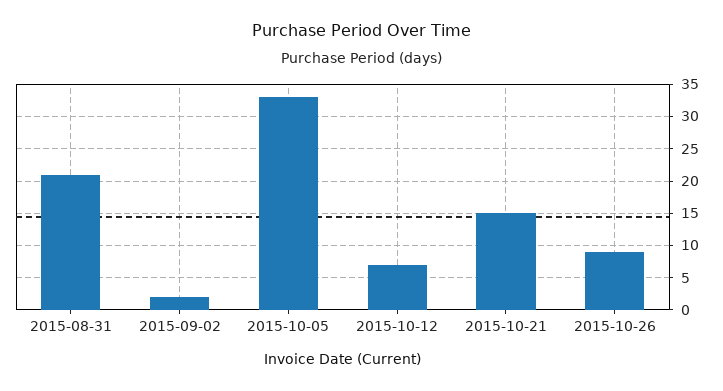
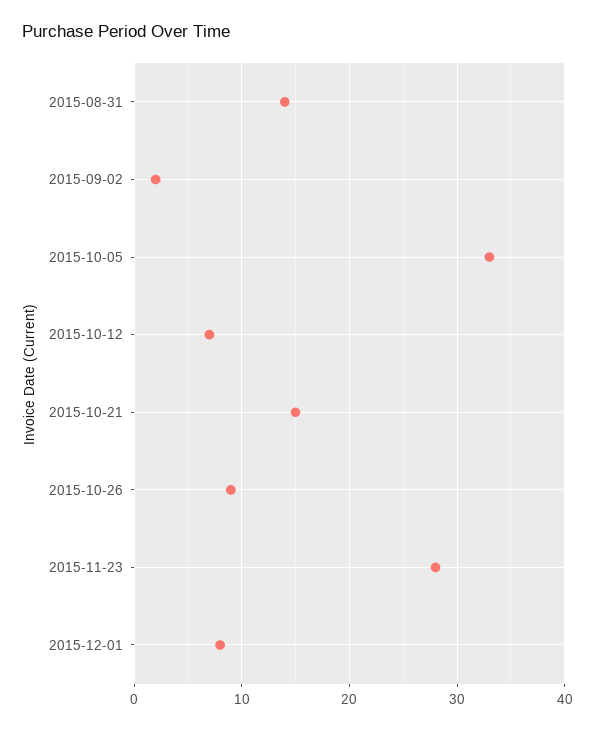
2015-08-31: 21 -> 14
2015-11-23: none -> 28
2015-12-01: none -> 8

